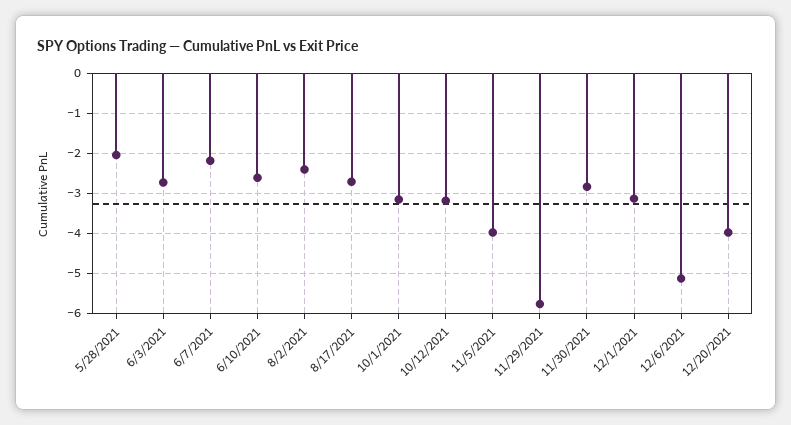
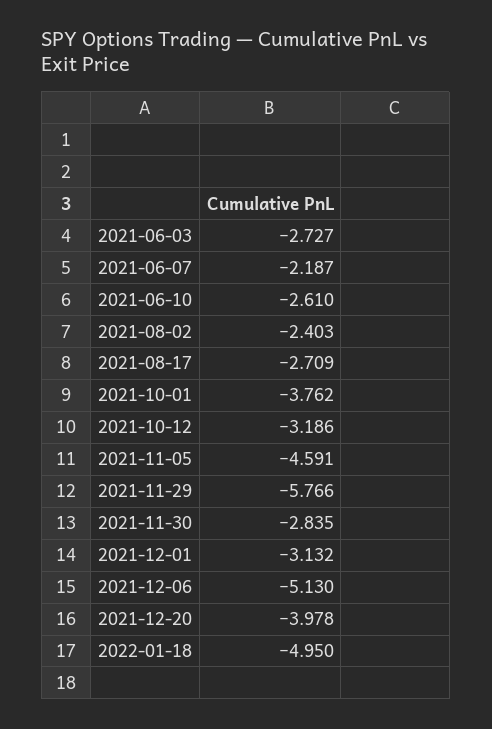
5/28/2021: -2 -> none
10/1/2021: -3.2 -> -3.762
11/5/2021: -4 -> -4.591
2022-01-18: none -> -4.95

